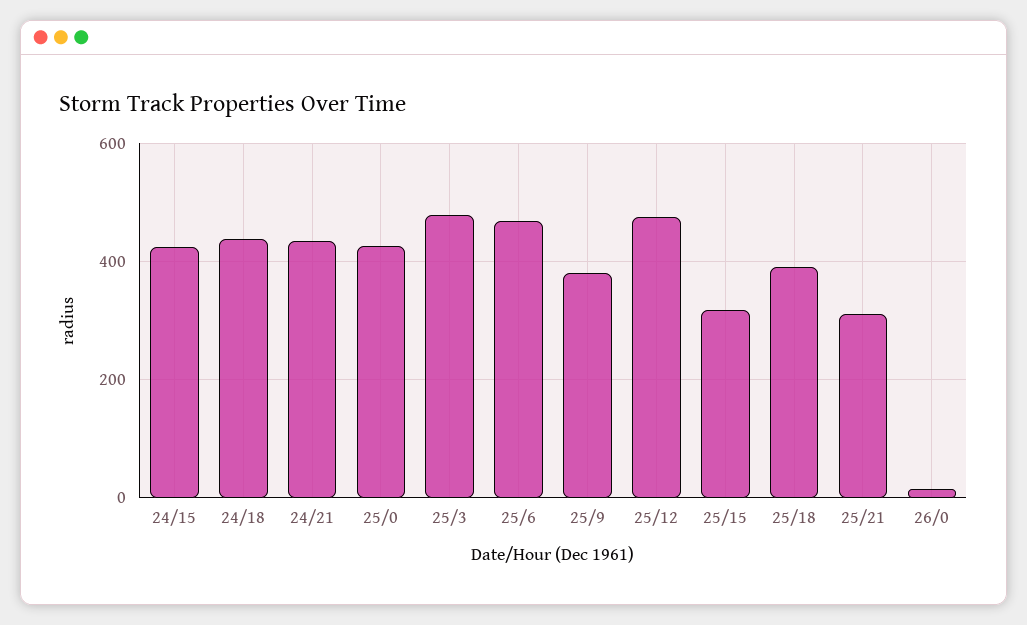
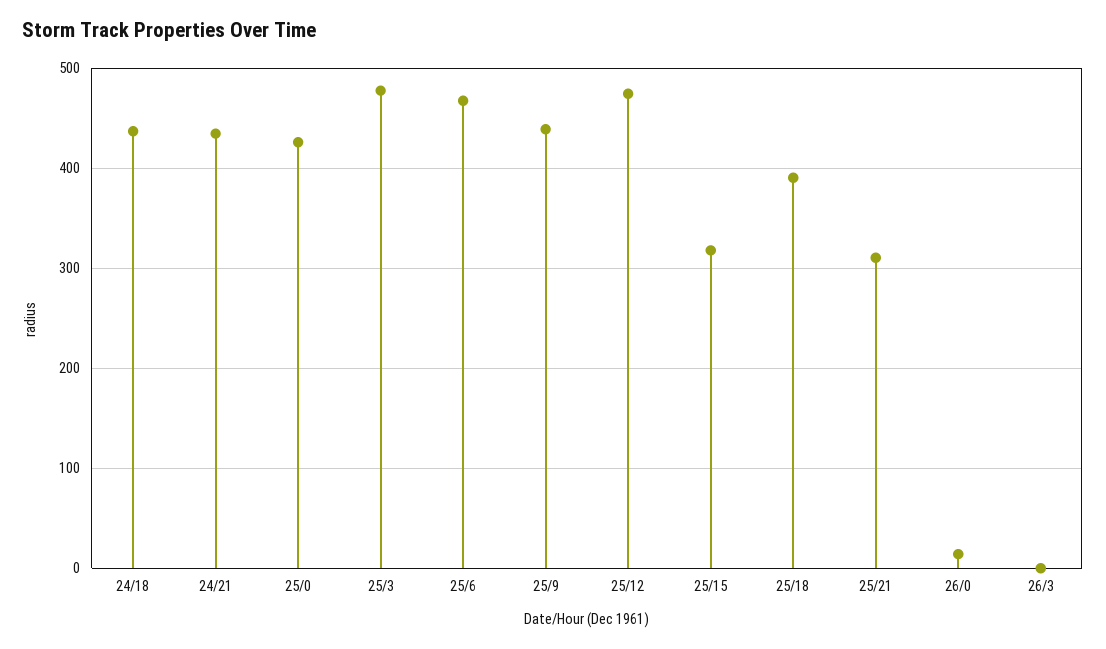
24/15: 420 -> none
25/9: 380 -> 440
26/3: none -> 0

